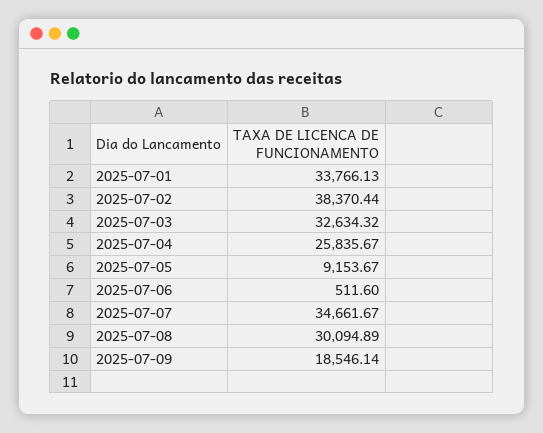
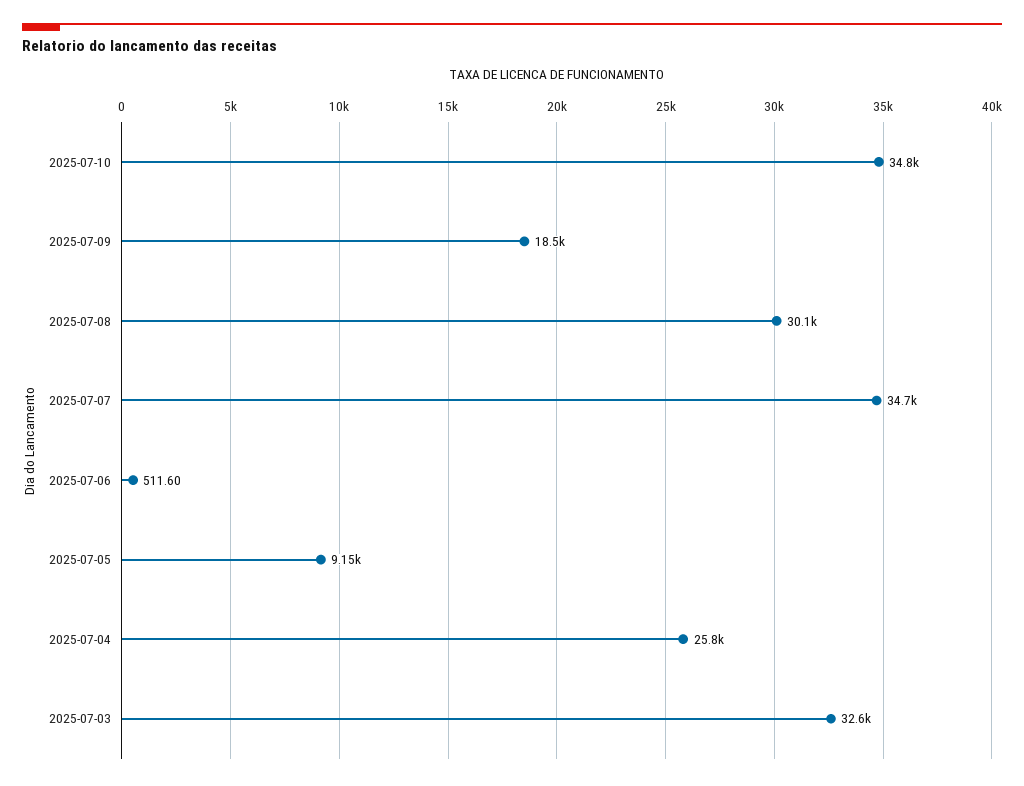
2025-07-01: 33766.13 -> none
2025-07-02: 38370.44 -> none
2025-07-10: none -> 34800

